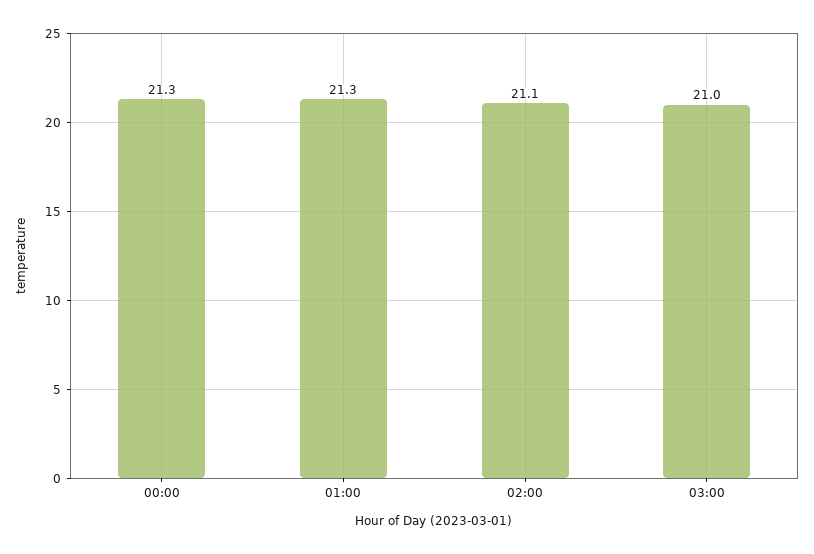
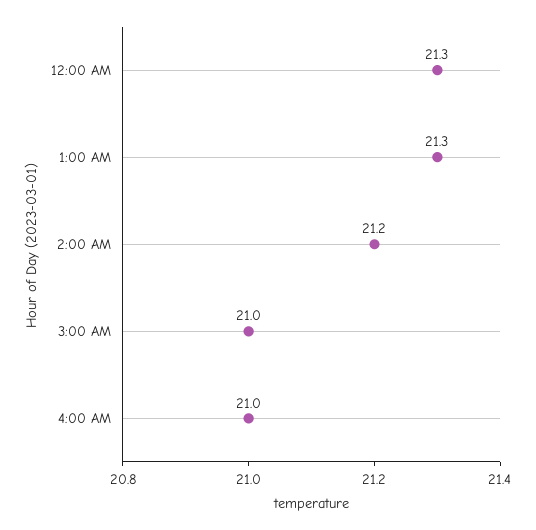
02:00: 21.1 -> 21.2
4:00 AM: none -> 21

